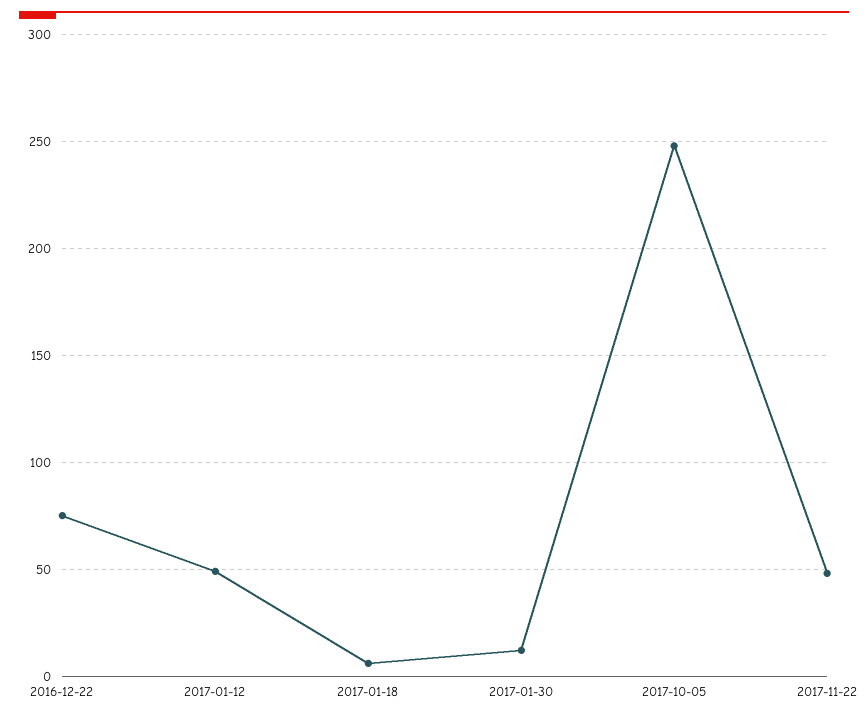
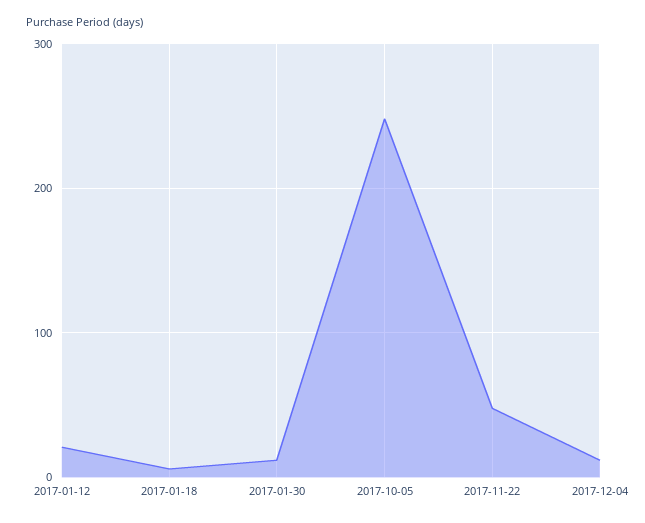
2016-12-22: 75 -> none
2017-01-12: 50 -> 20
2017-12-04: none -> 10

